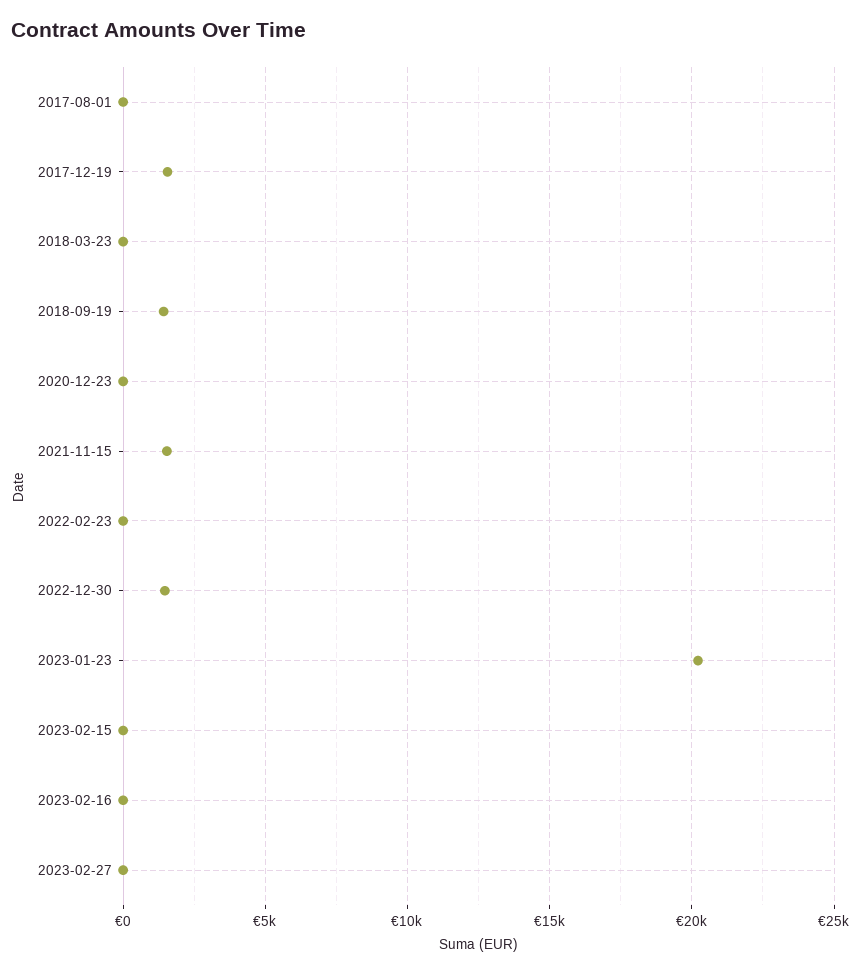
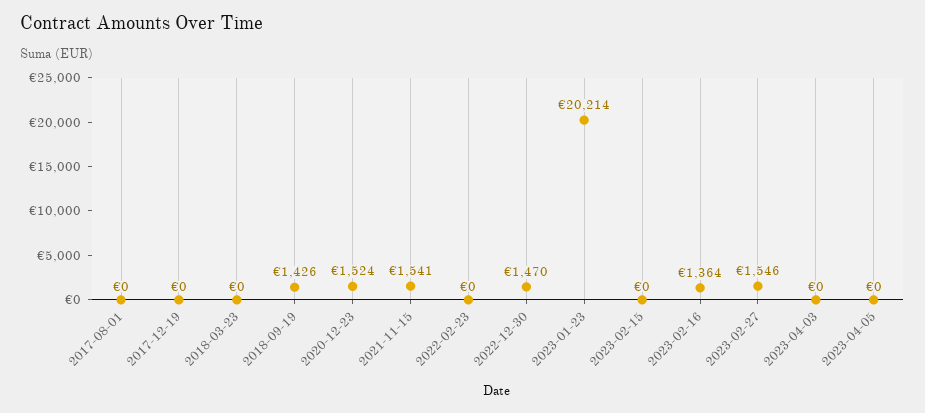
2017-12-19: 1500 -> 0
2020-12-23: 0 -> 1524
2023-02-16: 0 -> 1364
2023-02-27: 0 -> 1546
2023-04-03: none -> 0
2023-04-05: none -> 0

